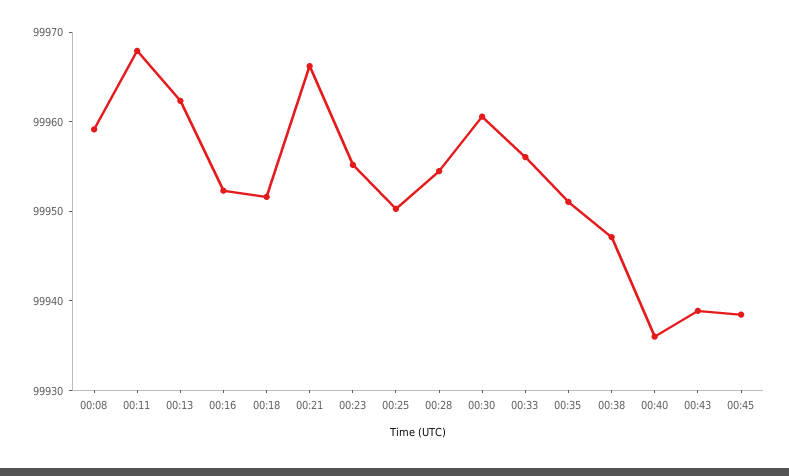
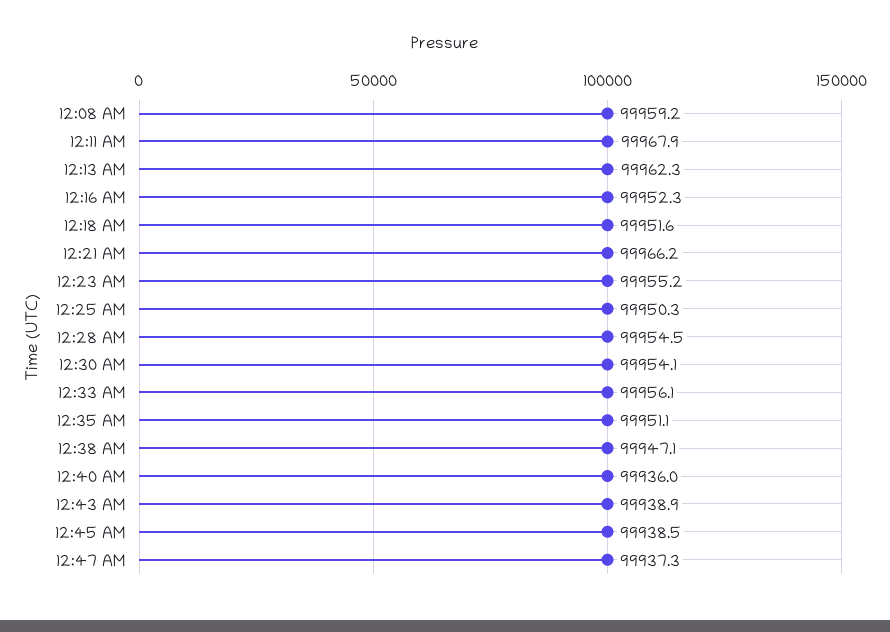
00:30: 99960 -> 99954.1
12:47 AM: none -> 99937.3

